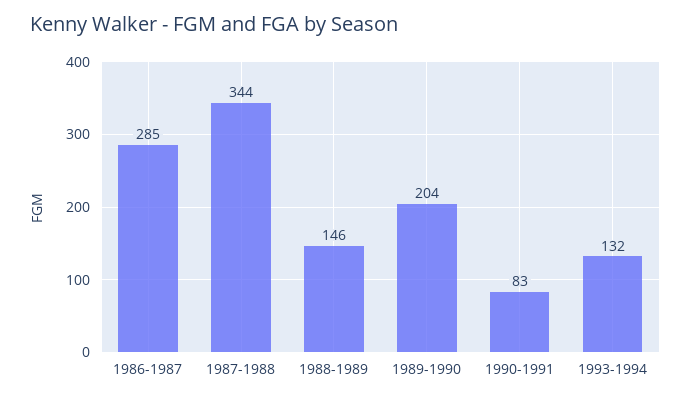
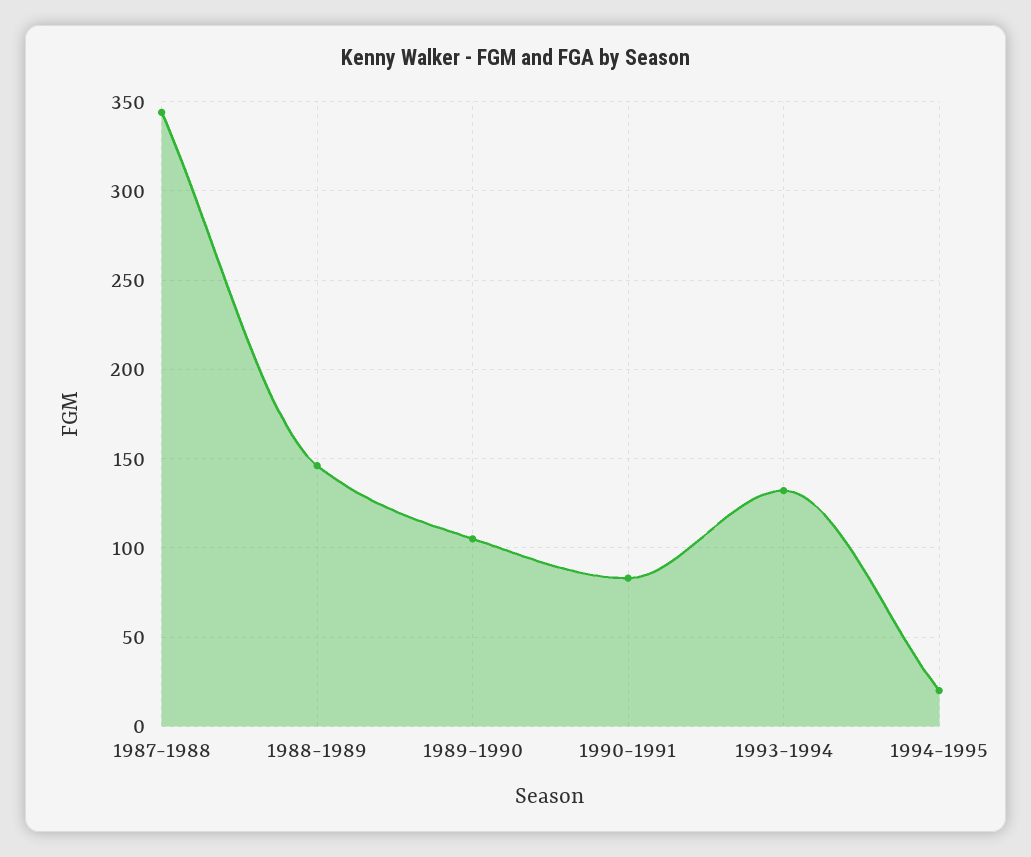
1986-1987: 285 -> none
1989-1990: 204 -> 105
1994-1995: none -> 20

